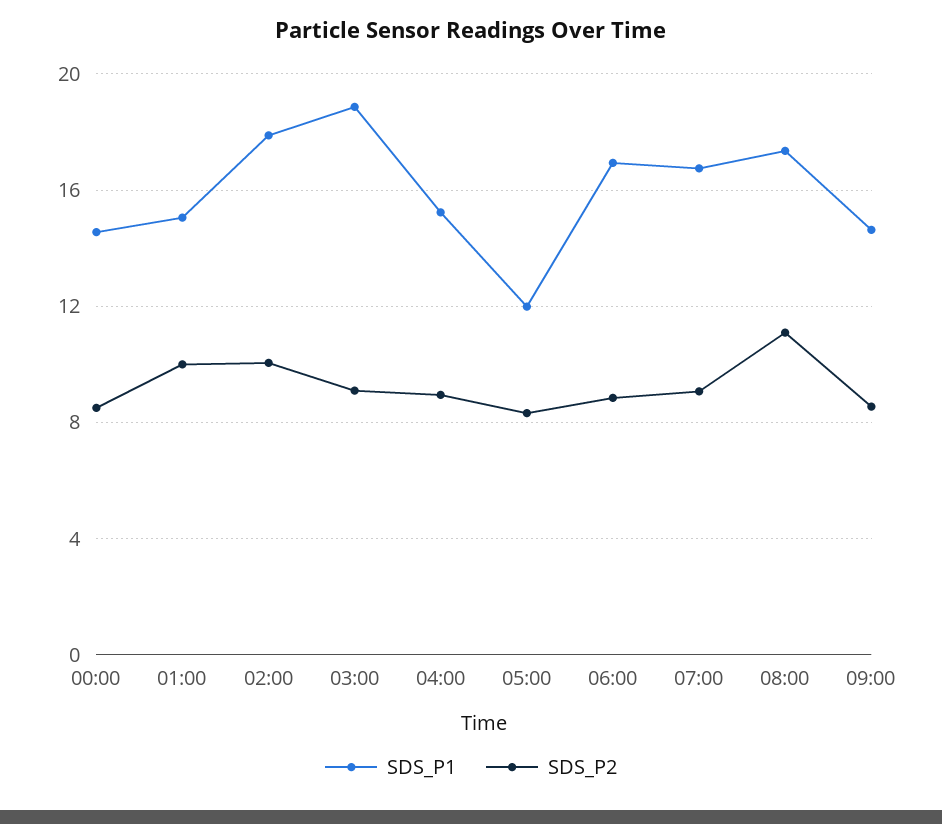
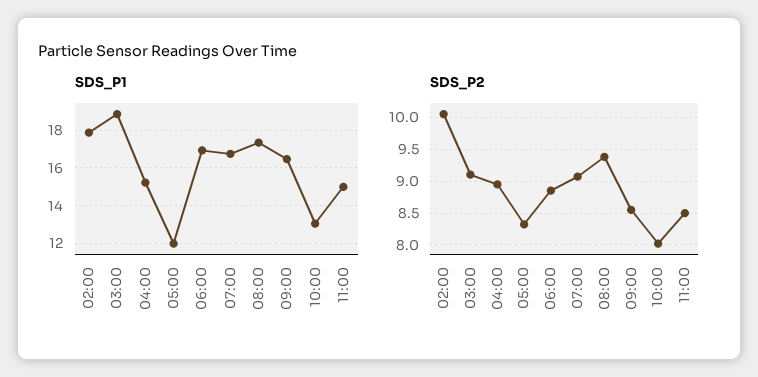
SDS_P1, 00:00: 14.5 -> none
SDS_P2, 00:00: 8.5 -> none
SDS_P1, 01:00: 15 -> none
SDS_P2, 01:00: 10 -> none
SDS_P2, 08:00: 11 -> 9.4
SDS_P1, 09:00: 14.5 -> 16.5
SDS_P1, 10:00: none -> 13
SDS_P1, 11:00: none -> 15
SDS_P2, 10:00: none -> 8
SDS_P2, 11:00: none -> 8.5

